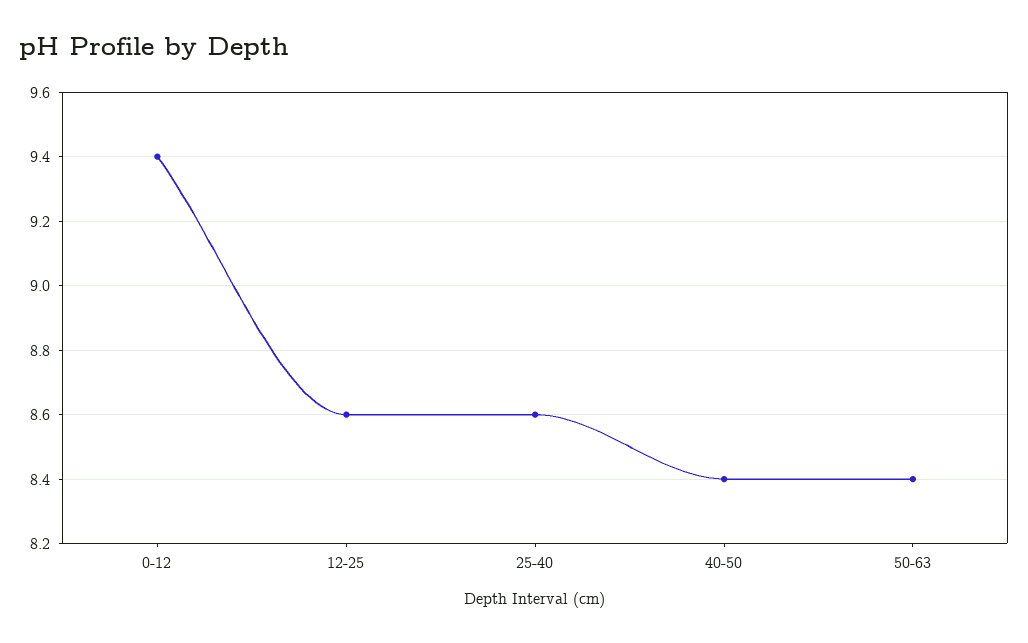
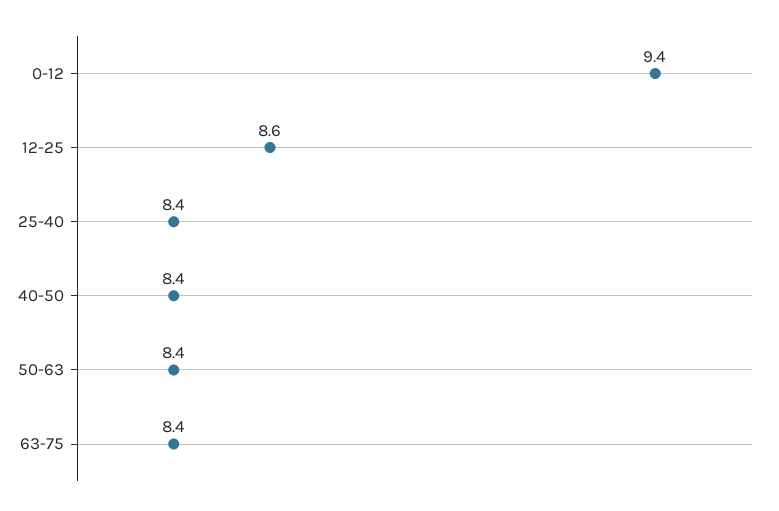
25-40: 8.6 -> 8.4
63-75: none -> 8.4

